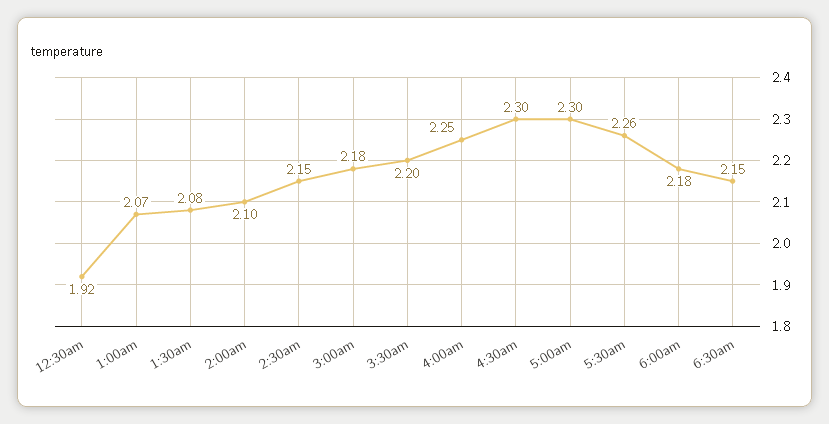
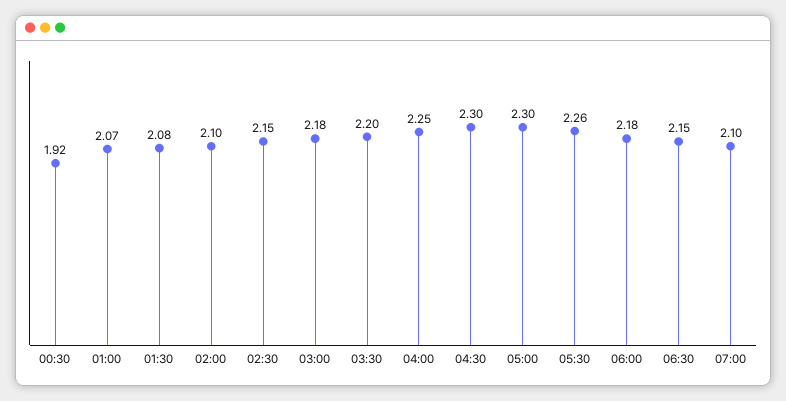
07:00: none -> 2.1

